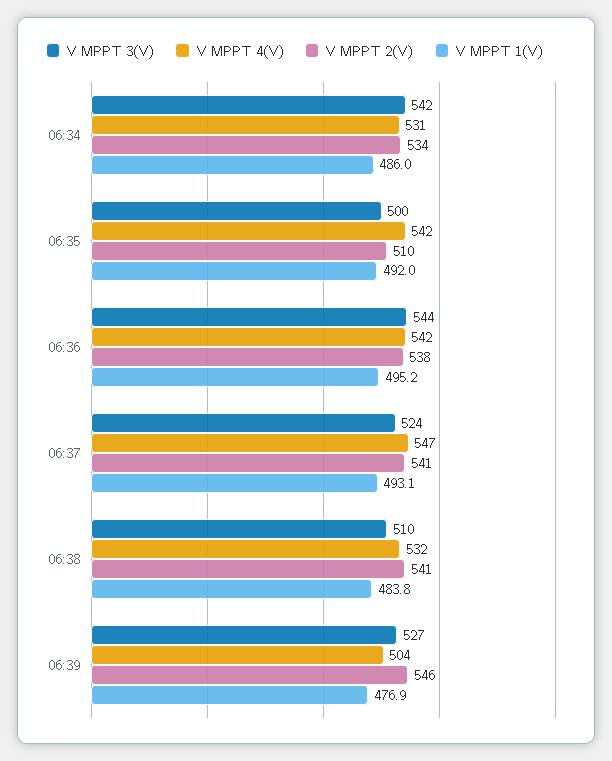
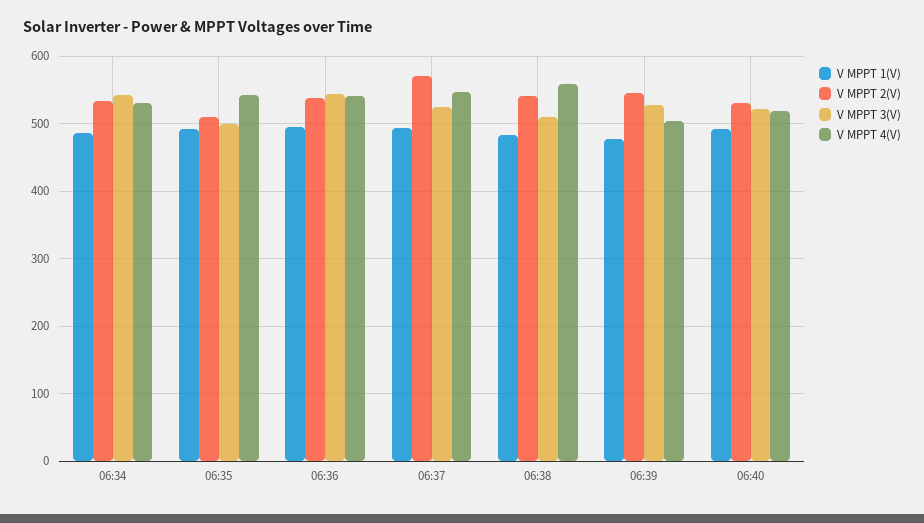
V MPPT 2(V), 06:37: 541 -> 570
V MPPT 4(V), 06:38: 532 -> 560
V MPPT 1(V), 06:40: none -> 490
V MPPT 2(V), 06:40: none -> 530
V MPPT 3(V), 06:40: none -> 520
V MPPT 4(V), 06:40: none -> 520

